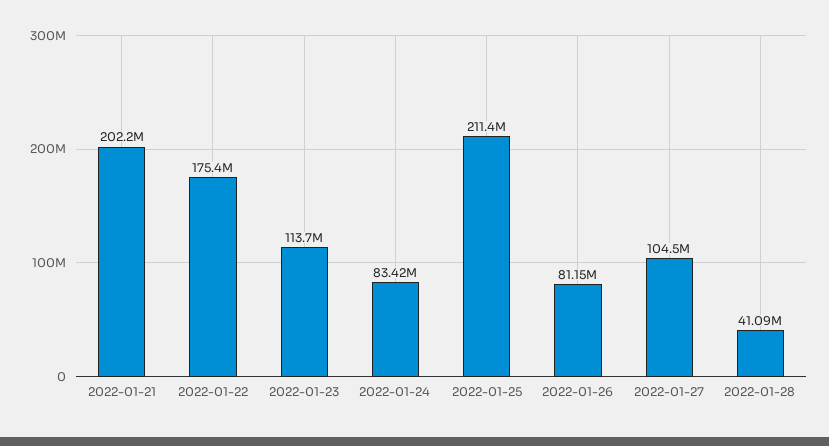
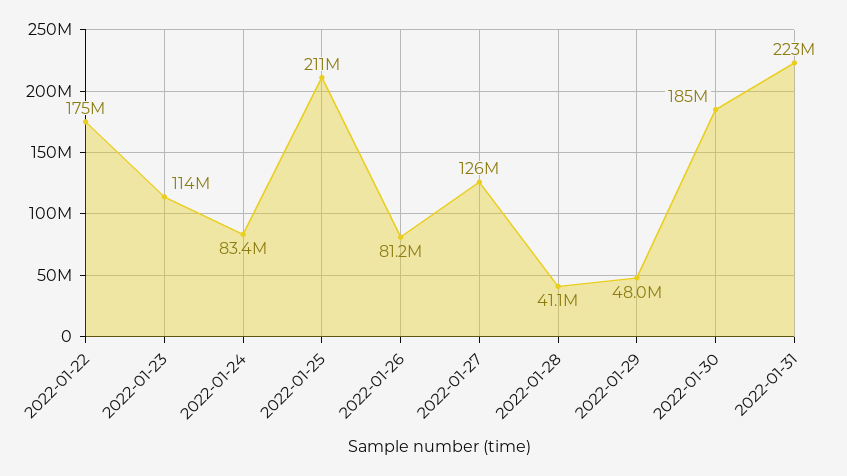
2022-01-21: 202200000 -> none
2022-01-27: 104500000 -> 126000000
2022-01-29: none -> 48000000
2022-01-30: none -> 185000000
2022-01-31: none -> 223000000

